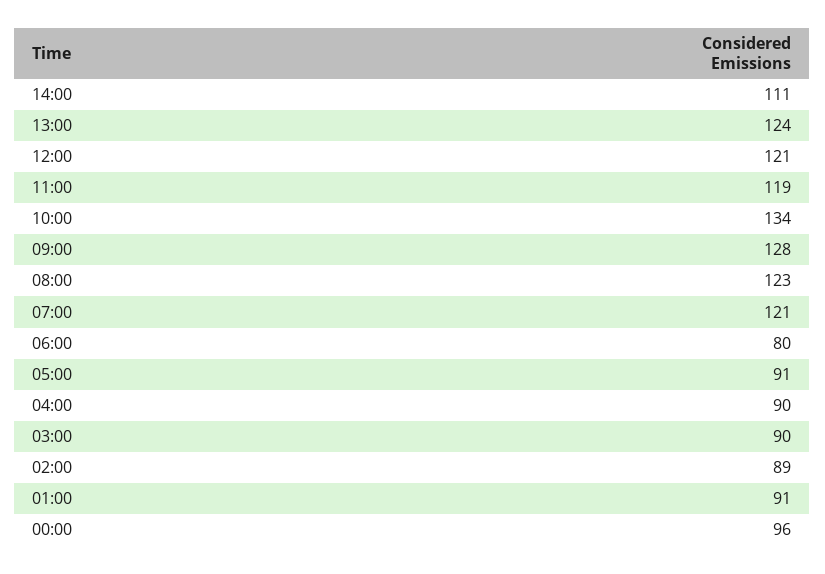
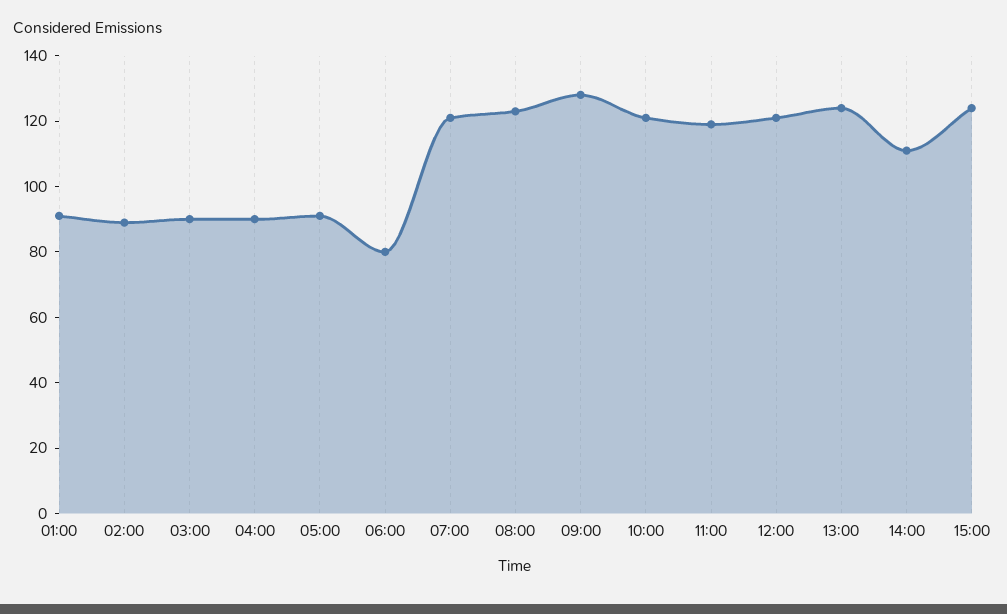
10:00: 134 -> 120
00:00: 96 -> none
15:00: none -> 125

